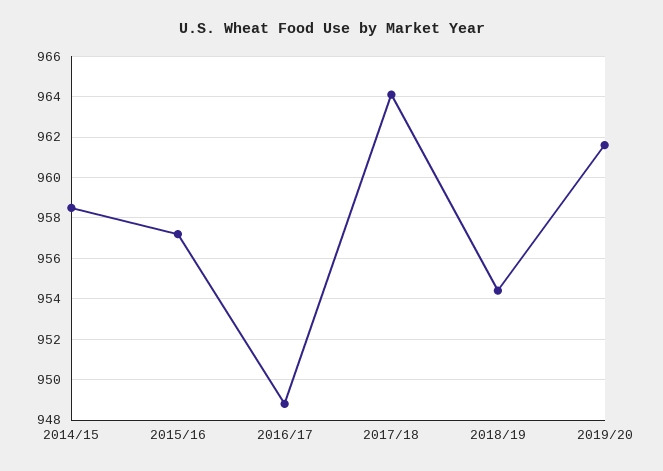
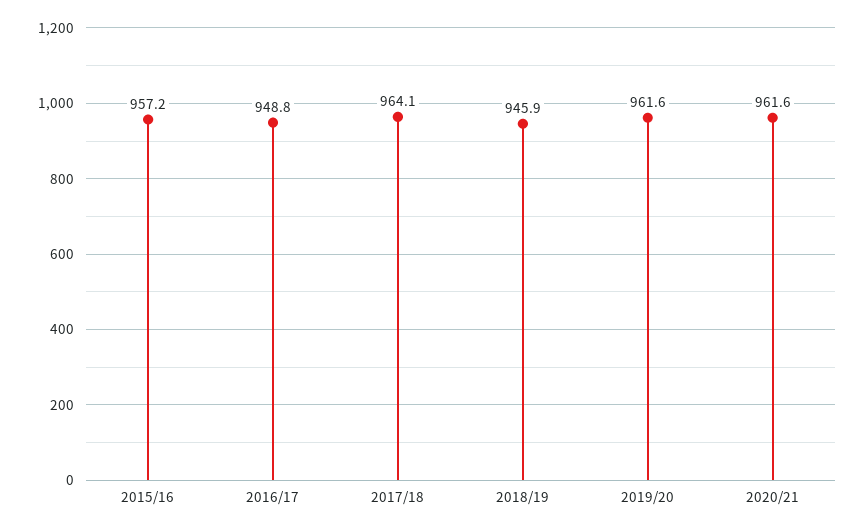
2014/15: 958.5 -> none
2018/19: 954.5 -> 945.9
2020/21: none -> 961.6

